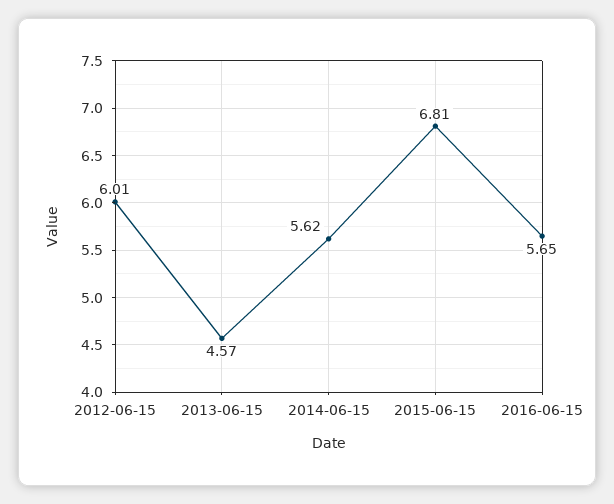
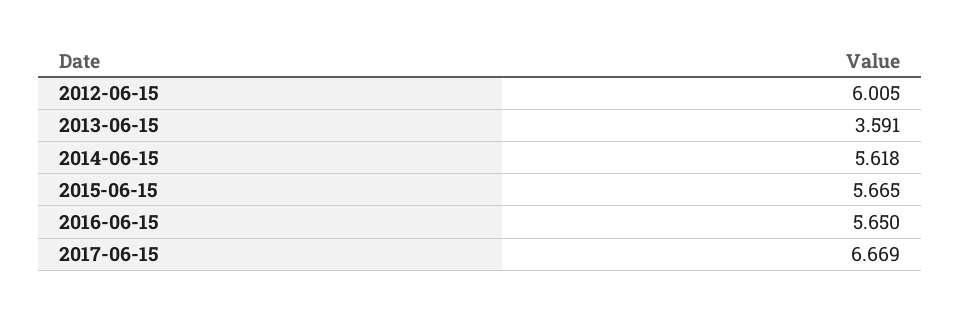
2013-06-15: 4.57 -> 3.591
2015-06-15: 6.81 -> 5.665
2017-06-15: none -> 6.669

